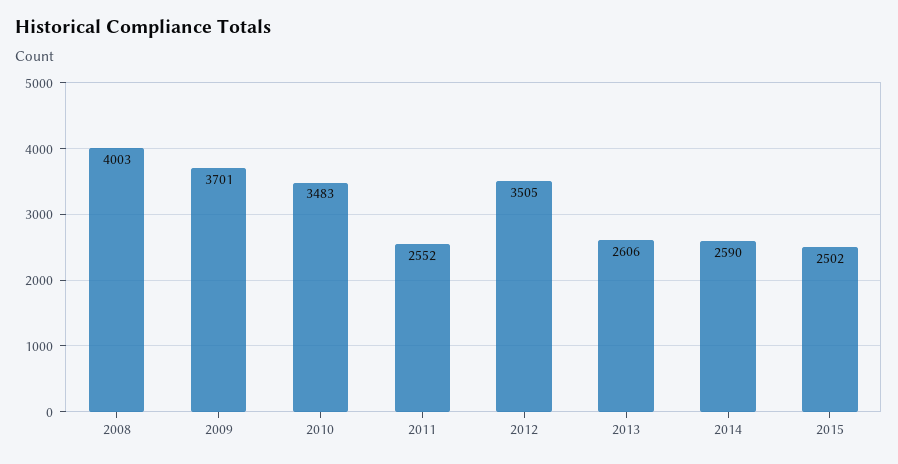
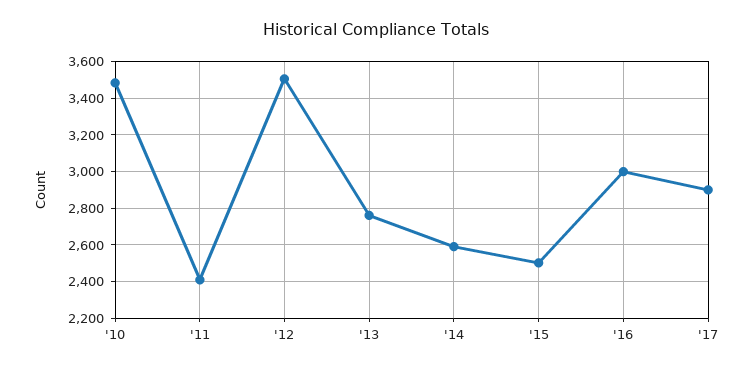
2008: 4003 -> none
2009: 3701 -> none
2011: 2552 -> 2400
2013: 2606 -> 2750
'16: none -> 3000
'17: none -> 2900

